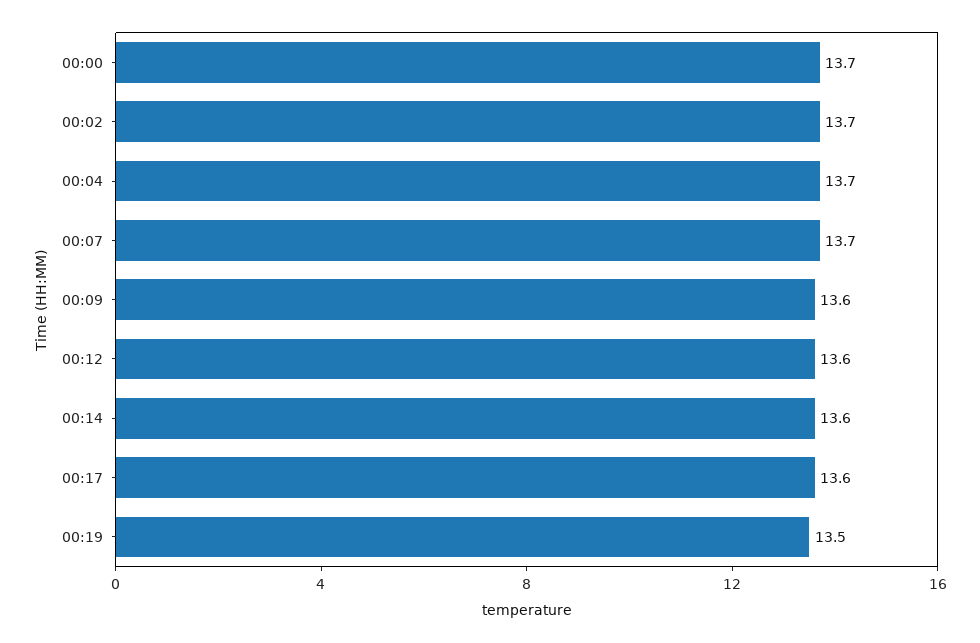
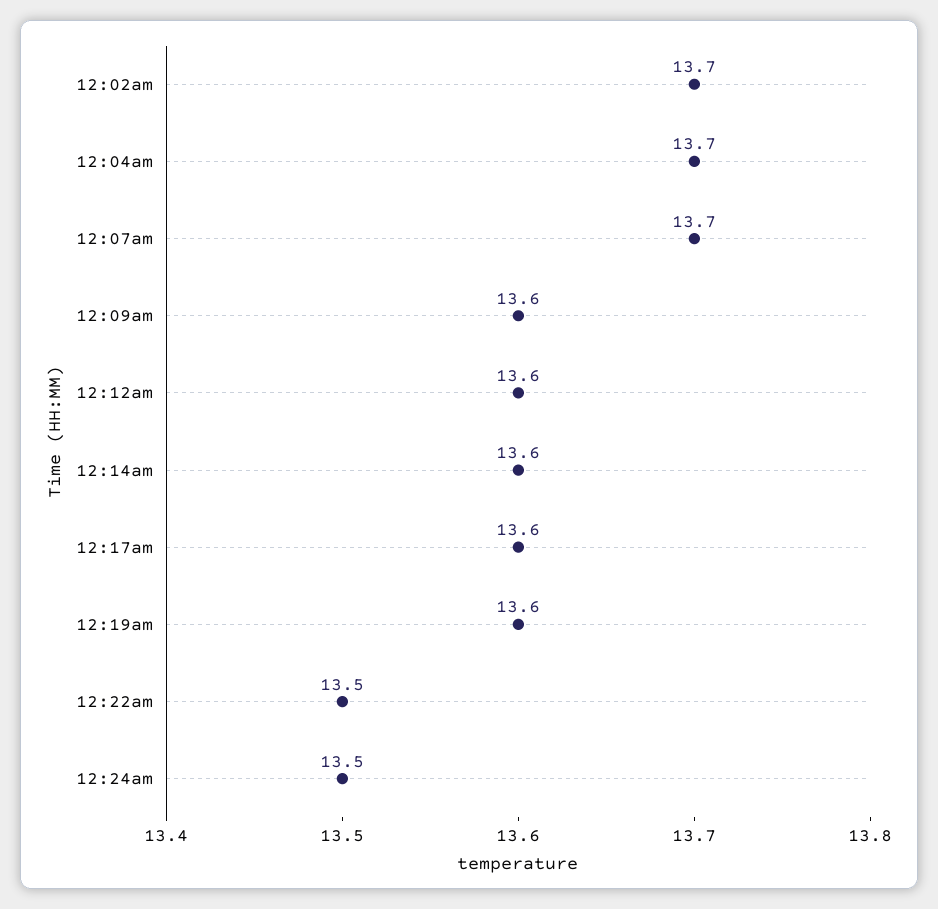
00:00: 13.7 -> none
00:19: 13.5 -> 13.6
12:22am: none -> 13.5
12:24am: none -> 13.5

